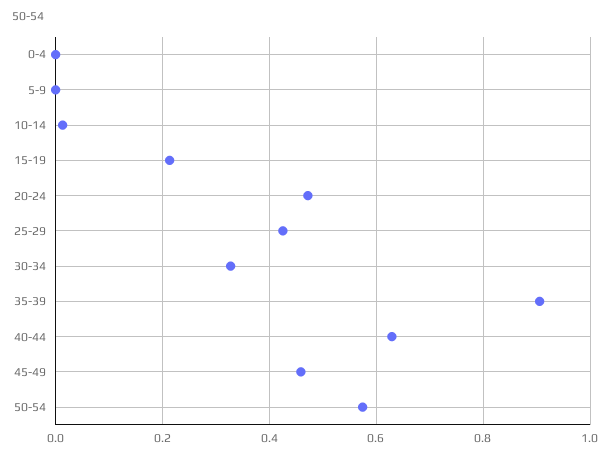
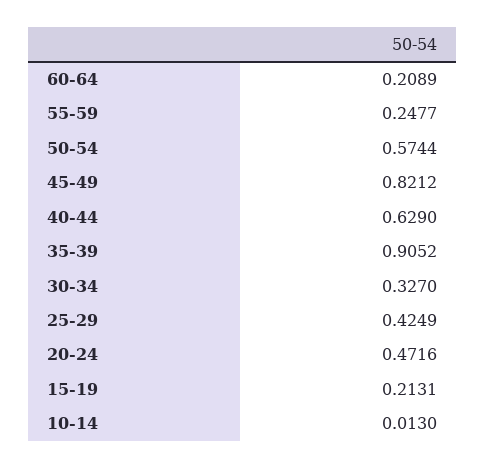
0-4: 0 -> none
5-9: 0 -> none
45-49: 0.46 -> 0.8212
60-64: none -> 0.2089
55-59: none -> 0.2477

